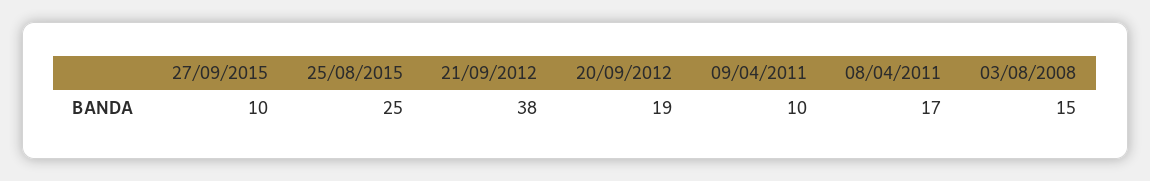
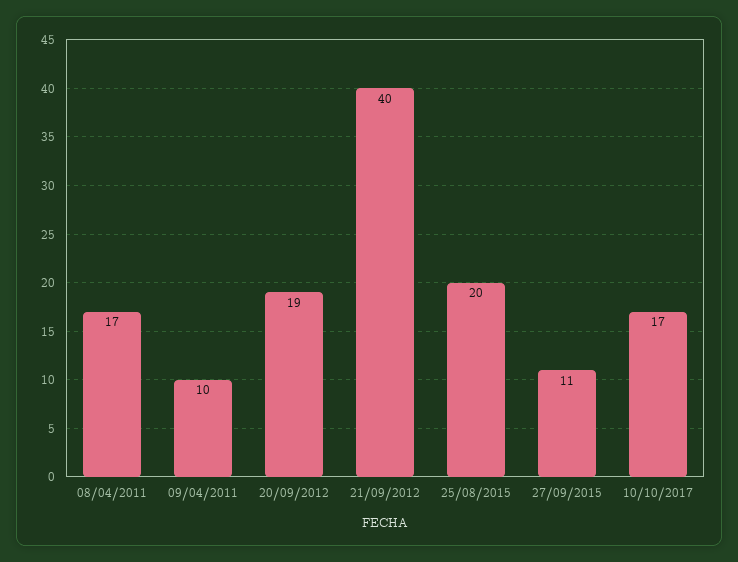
27/09/2015: 10 -> 11
25/08/2015: 25 -> 20
21/09/2012: 38 -> 40
03/08/2008: 15 -> none
10/10/2017: none -> 17

